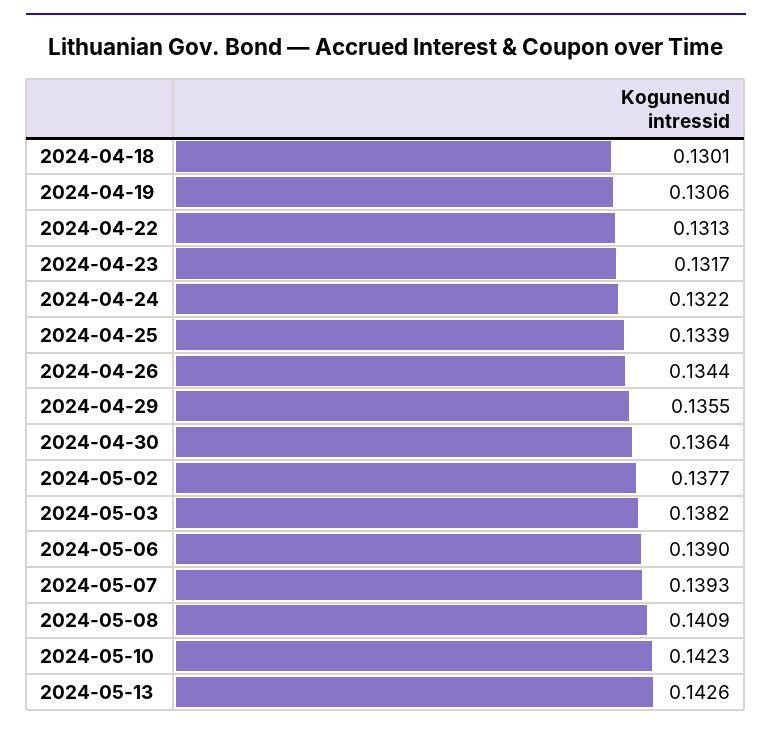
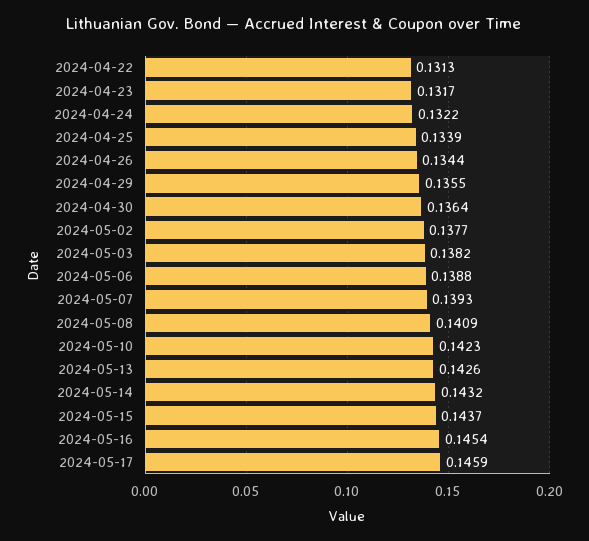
2024-04-18: 0.1301 -> none
2024-04-19: 0.1306 -> none
2024-05-06: 0.139 -> 0.1388
2024-05-14: none -> 0.1432
2024-05-15: none -> 0.1437
2024-05-16: none -> 0.1454
2024-05-17: none -> 0.1459

